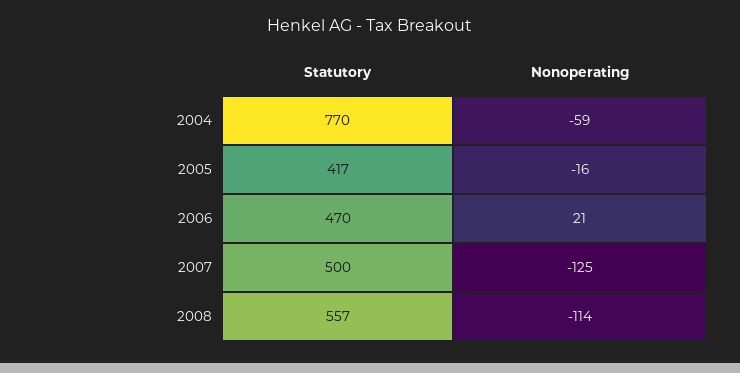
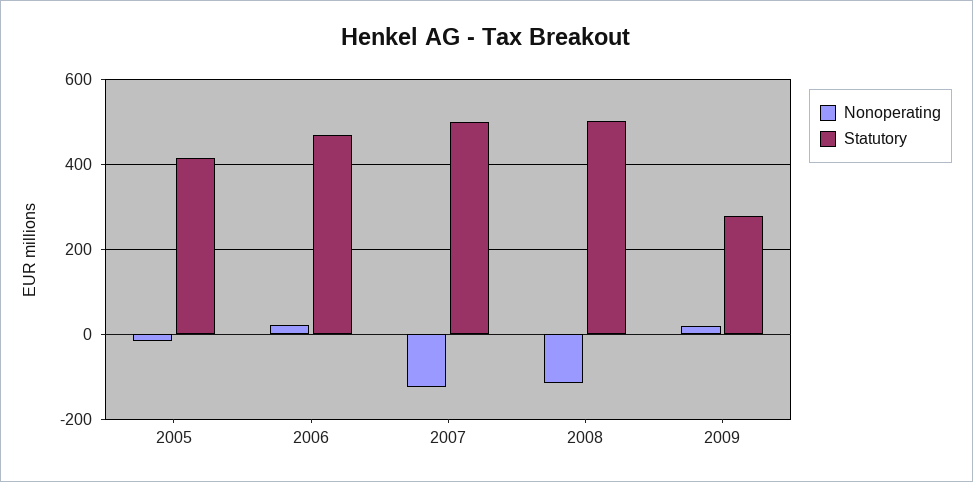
Statutory, 2004: 770 -> none
Nonoperating, 2004: -59 -> none
Statutory, 2008: 557 -> 500
Nonoperating, 2009: none -> 20
Statutory, 2009: none -> 280

